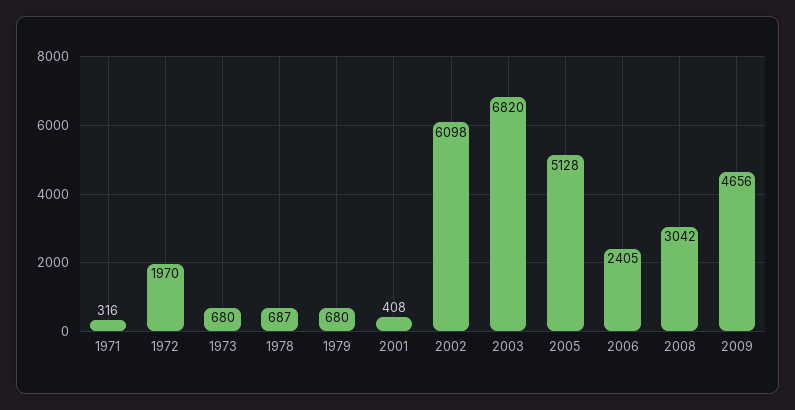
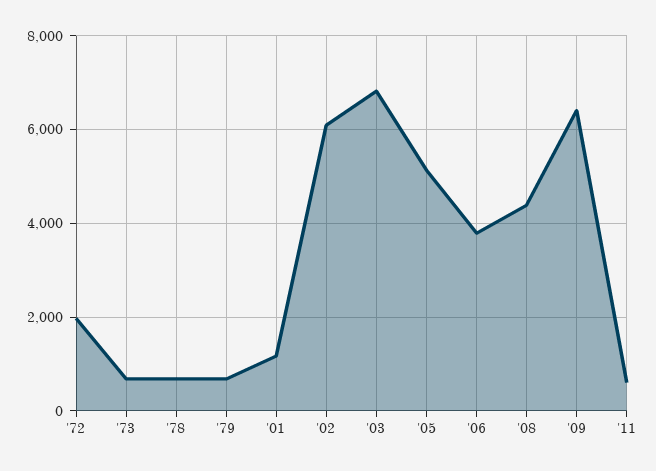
1971: 316 -> none
2001: 408 -> 1200
2006: 2405 -> 3800
2008: 3042 -> 4400
2009: 4656 -> 6400
'11: none -> 600

